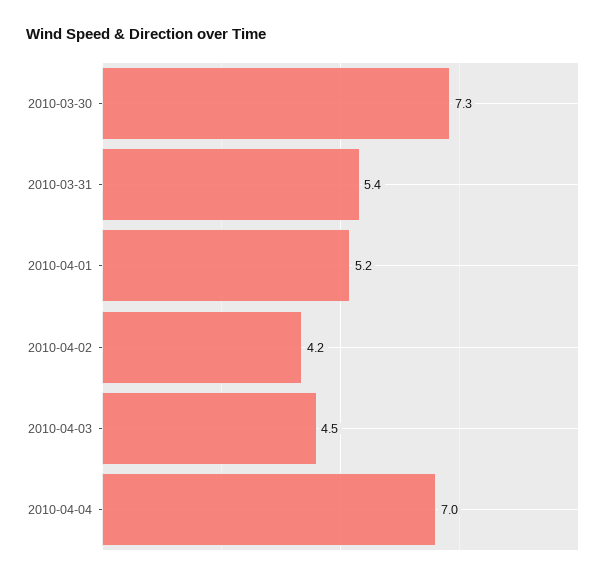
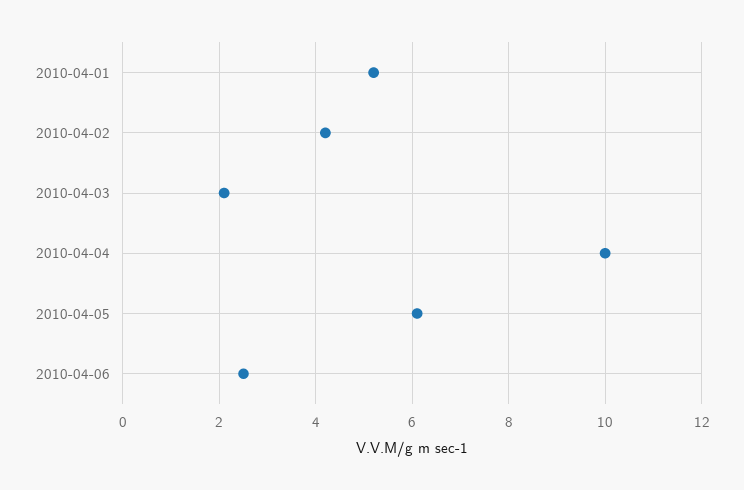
2010-03-30: 7.3 -> none
2010-03-31: 5.4 -> none
2010-04-03: 4.5 -> 2
2010-04-04: 7 -> 10
2010-04-05: none -> 6
2010-04-06: none -> 2.5

